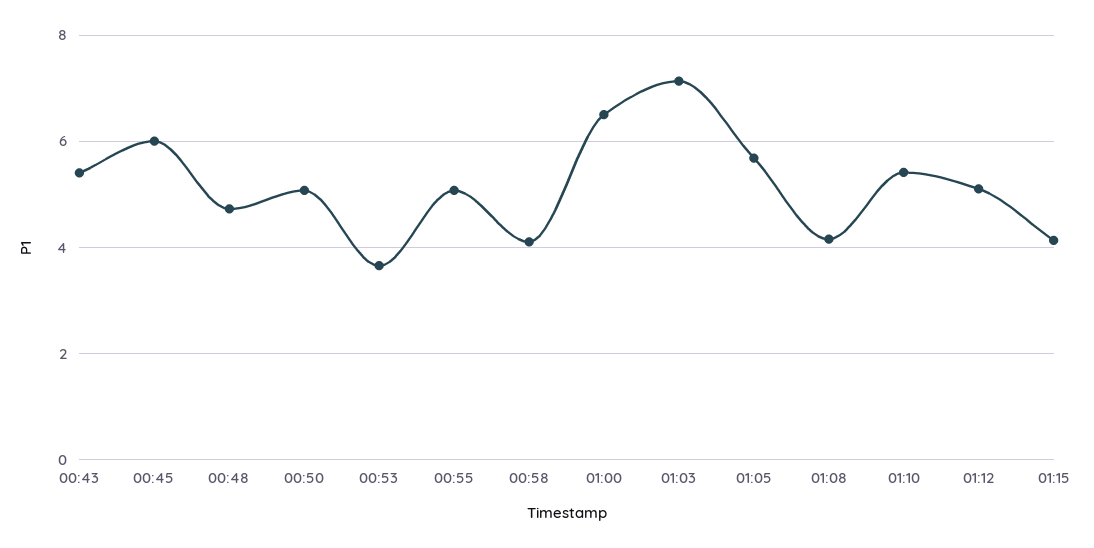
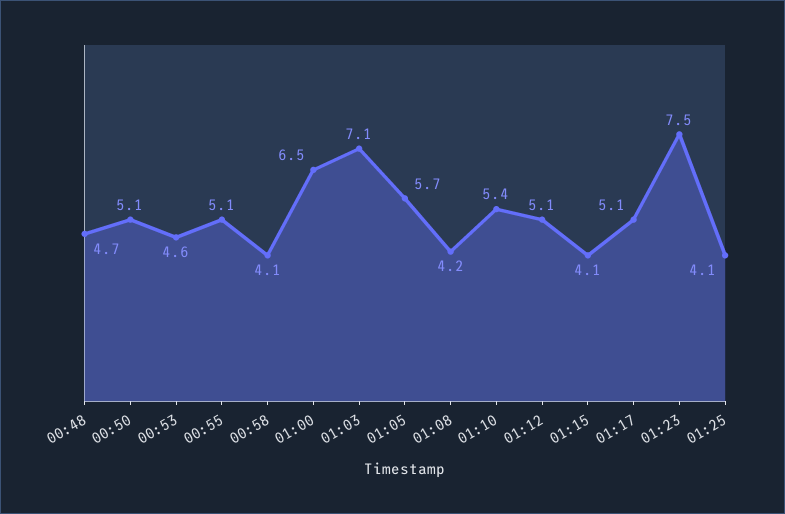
00:43: 5.4 -> none
00:45: 6 -> none
00:53: 3.6 -> 4.6
01:17: none -> 5.1
01:23: none -> 7.5
01:25: none -> 4.1

